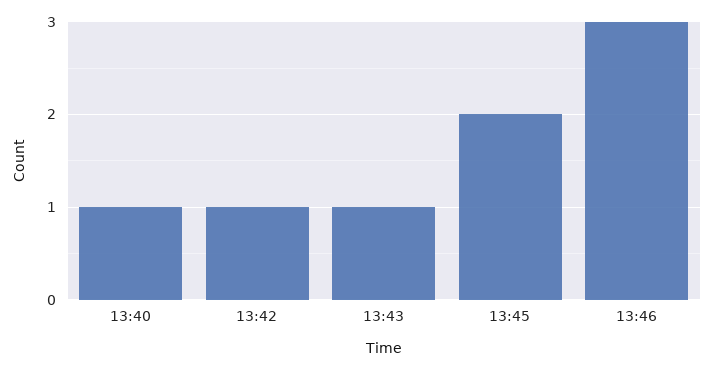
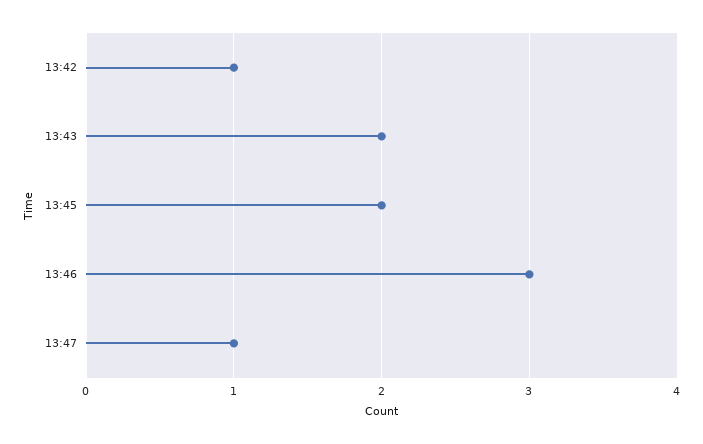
13:40: 1 -> none
13:43: 1 -> 2
13:47: none -> 1

